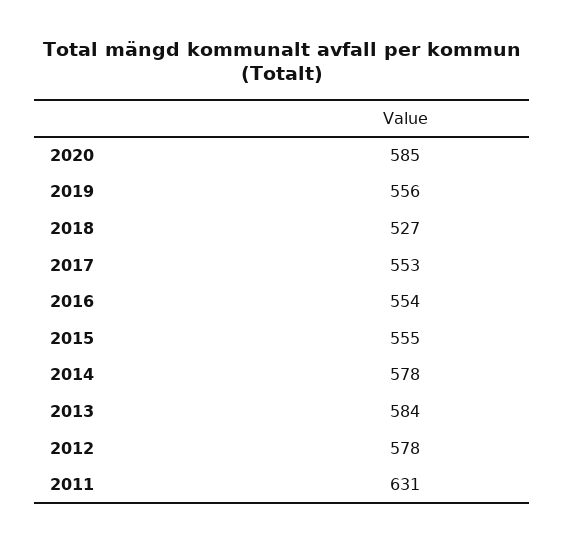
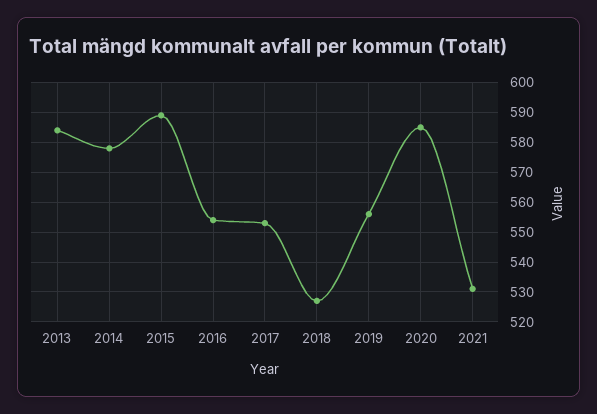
2015: 555 -> 590
2012: 578 -> none
2011: 631 -> none
2021: none -> 530

